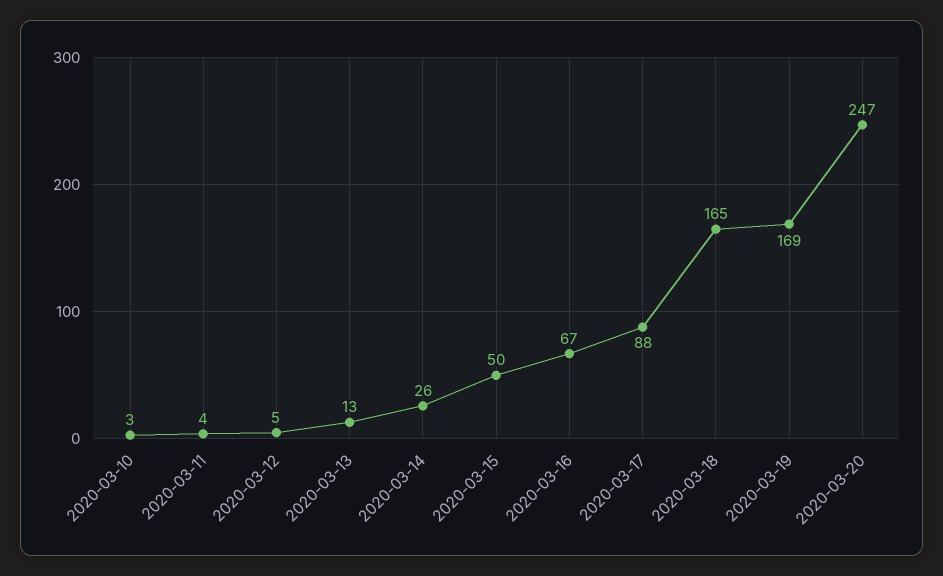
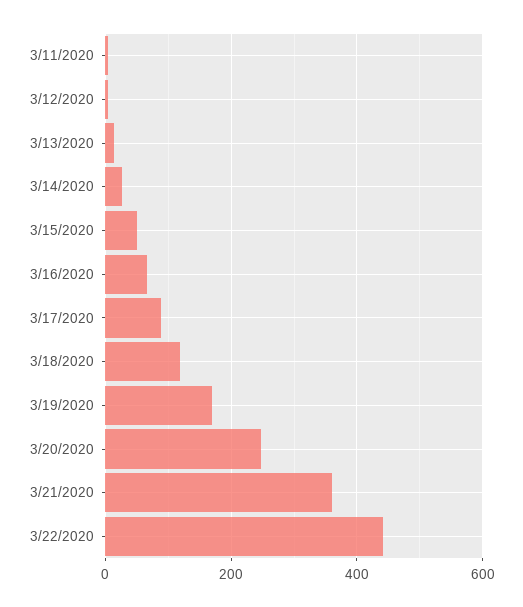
2020-03-10: 3 -> none
2020-03-18: 165 -> 120
3/21/2020: none -> 360
3/22/2020: none -> 440

